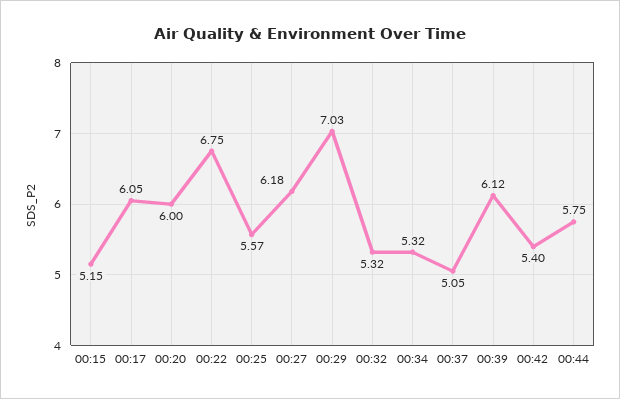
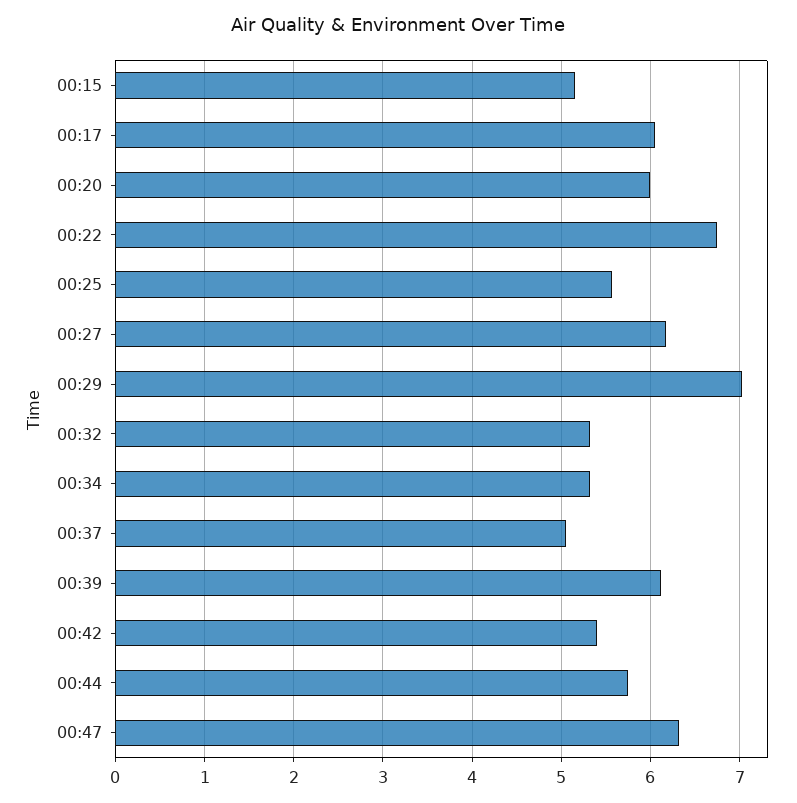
00:47: none -> 6.3

